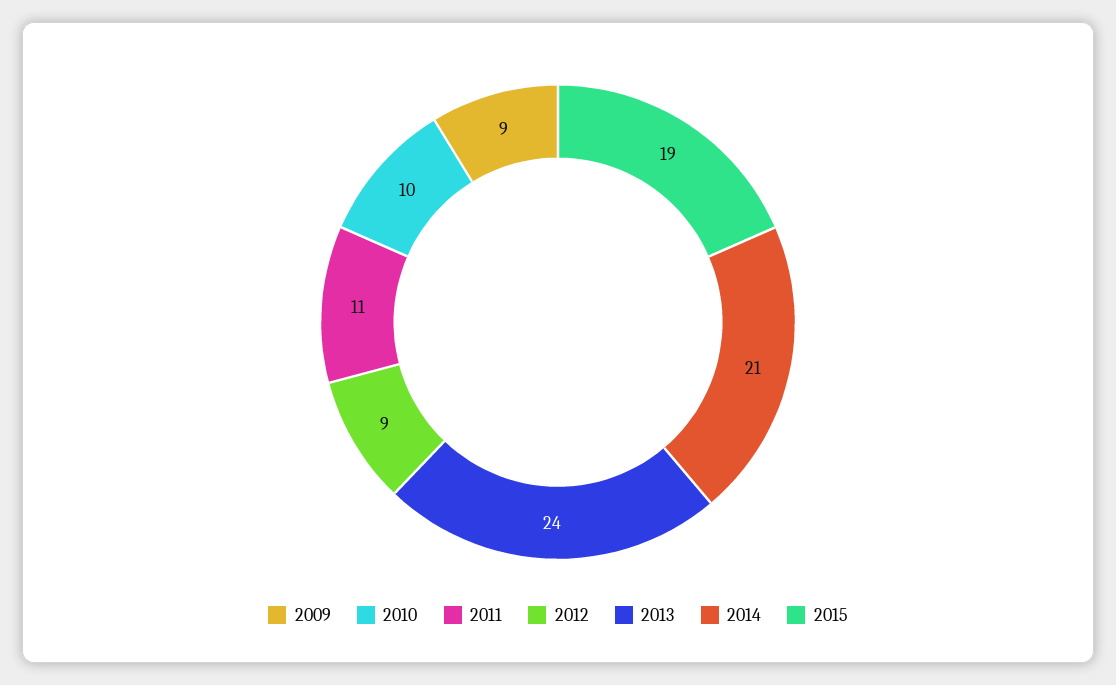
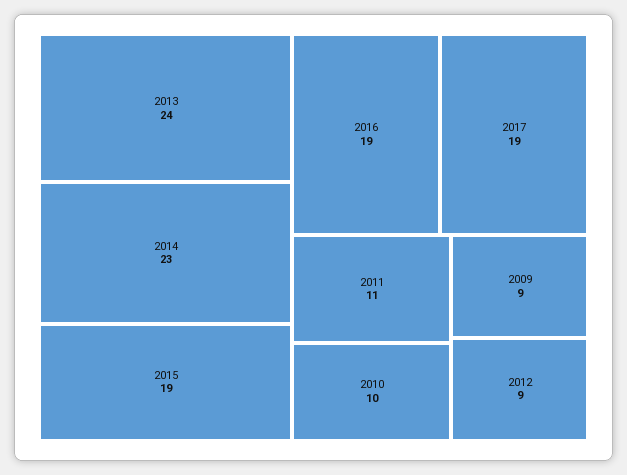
2014: 21 -> 23
2016: none -> 19
2017: none -> 19

